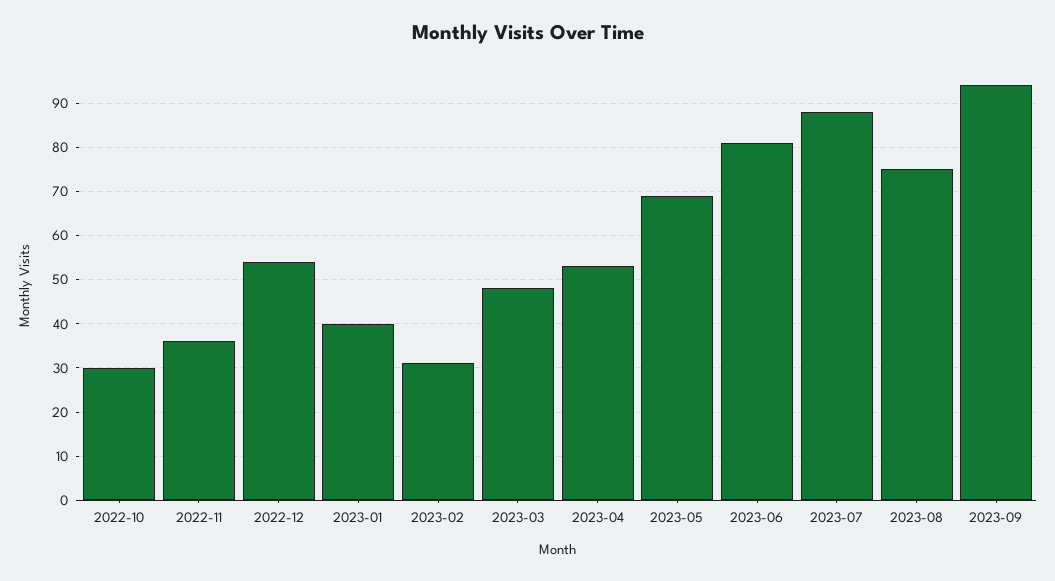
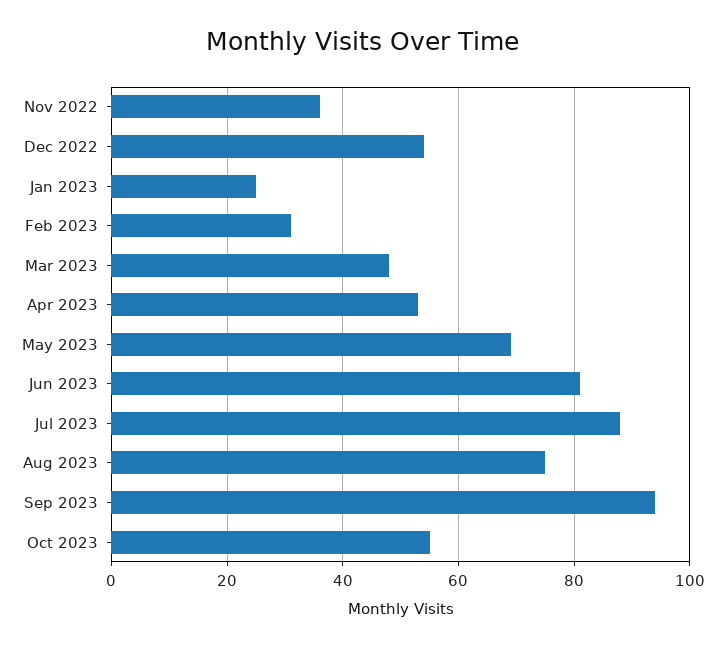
2022-10: 30 -> none
2023-01: 40 -> 25
Oct 2023: none -> 55

